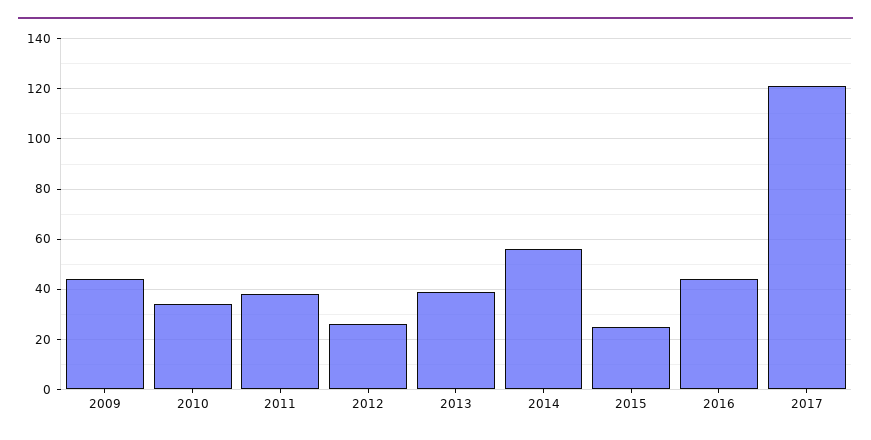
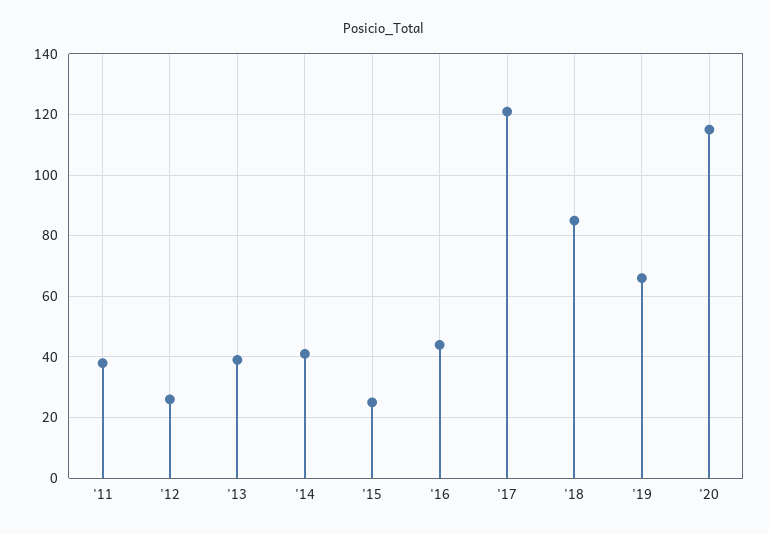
2009: 45 -> none
2010: 35 -> none
2014: 55 -> 40
'18: none -> 85
'19: none -> 65
'20: none -> 115

